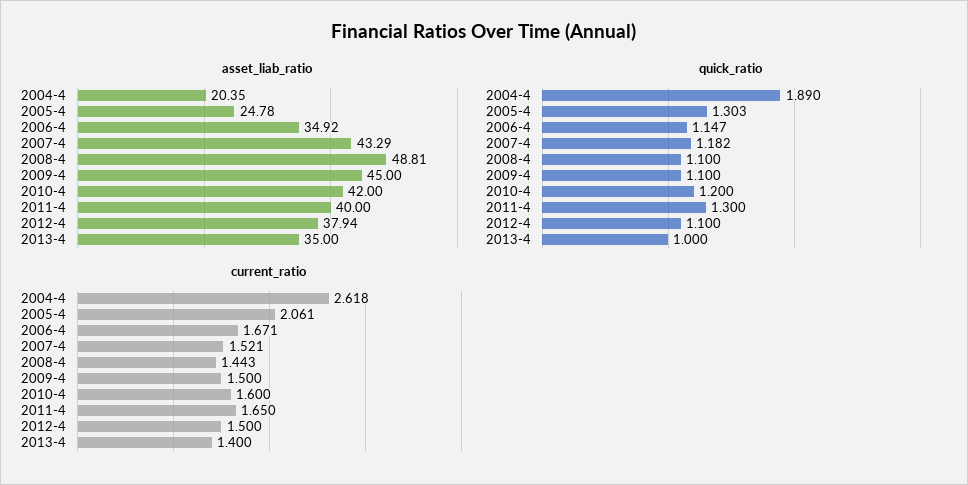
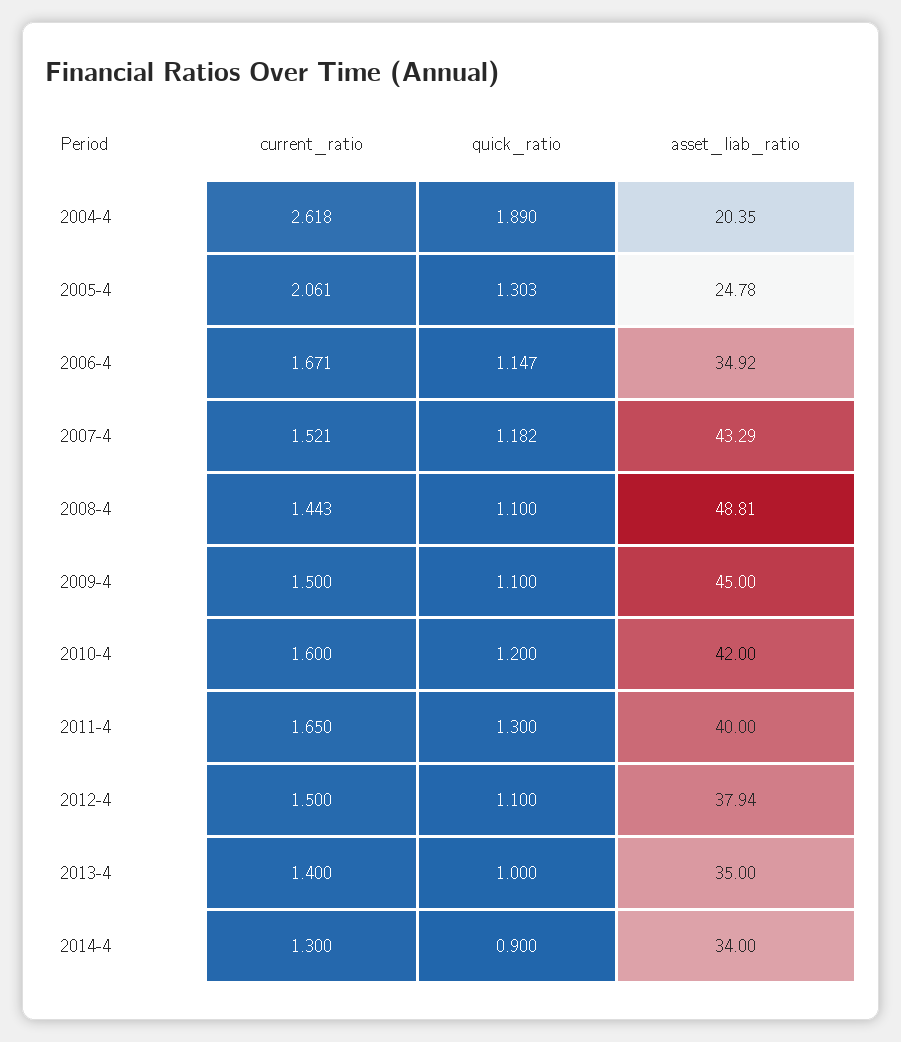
current_ratio, 2014-4: none -> 1.3
quick_ratio, 2014-4: none -> 0.9
asset_liab_ratio, 2014-4: none -> 34

